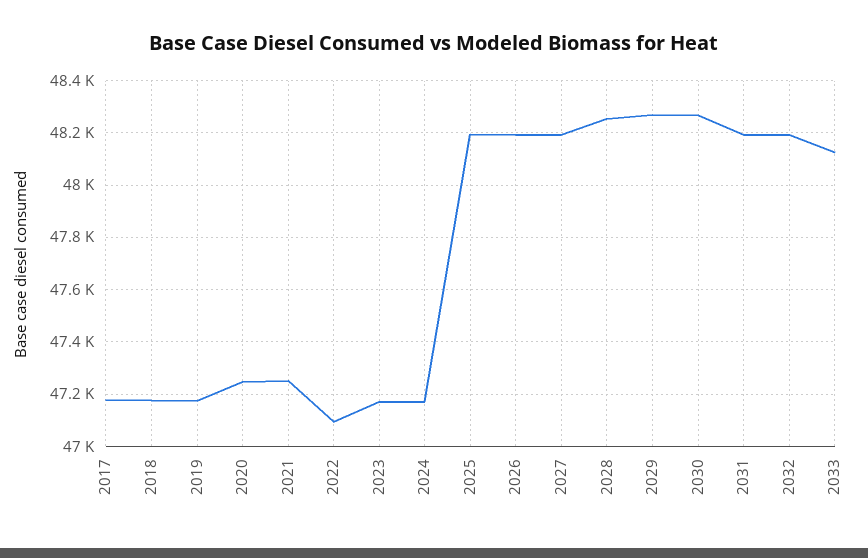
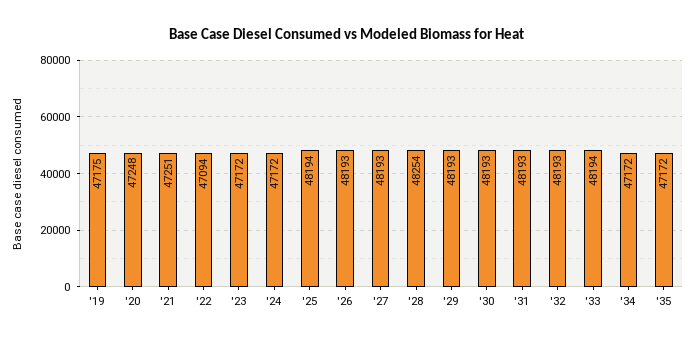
2017: 47175 -> none
2018: 47175 -> none
2029: 48275 -> 48193
2030: 48275 -> 48193
2033: 48125 -> 48194
'34: none -> 47172
'35: none -> 47172

